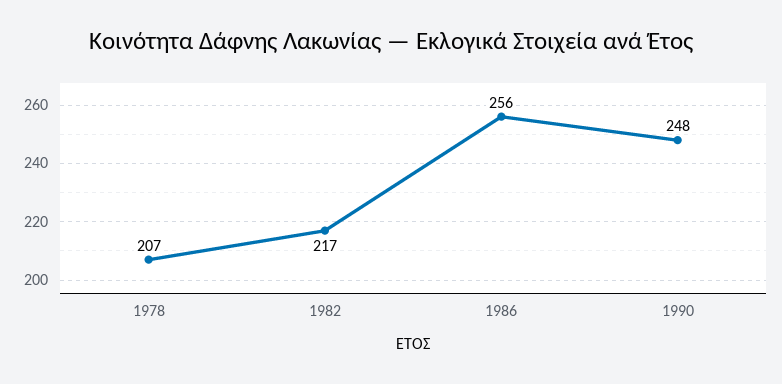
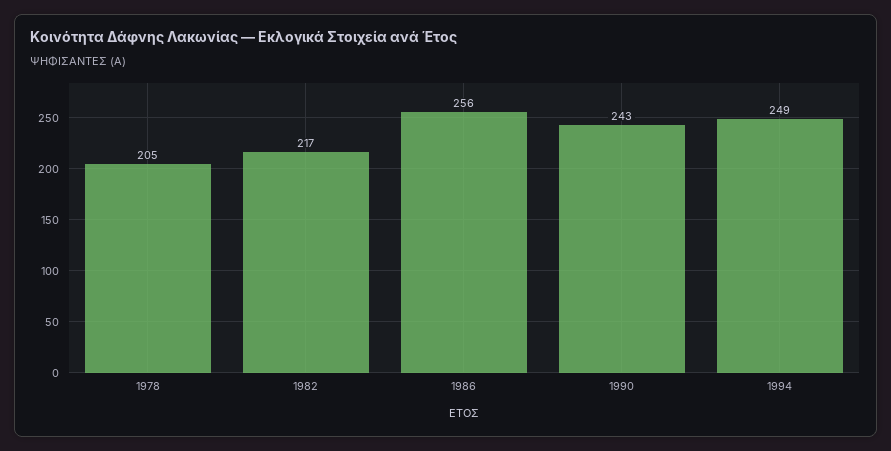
1978: 207 -> 205
1990: 248 -> 243
1994: none -> 249

